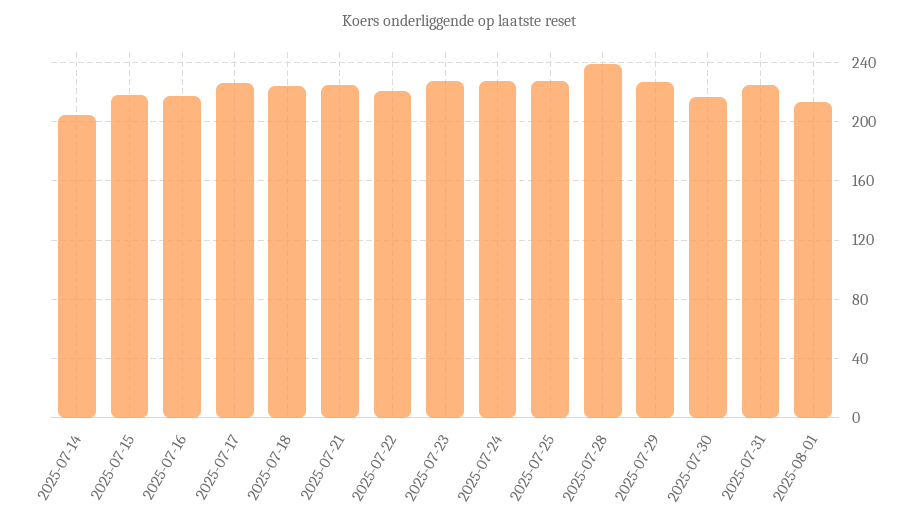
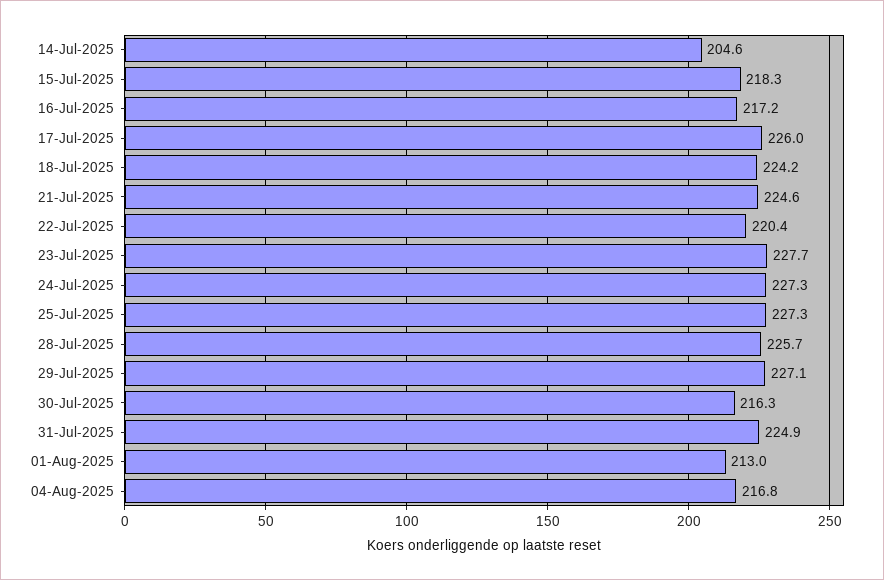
2025-07-28: 240 -> 225.7
04-Aug-2025: none -> 216.8

